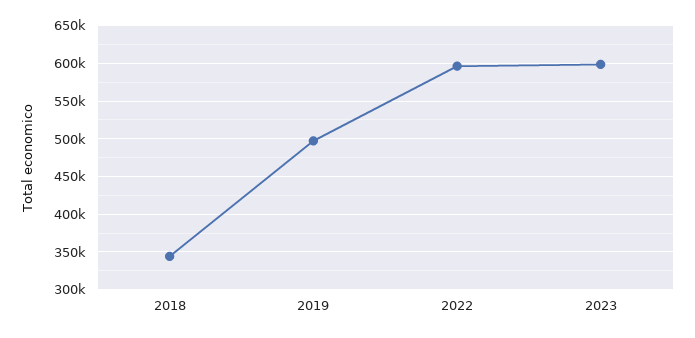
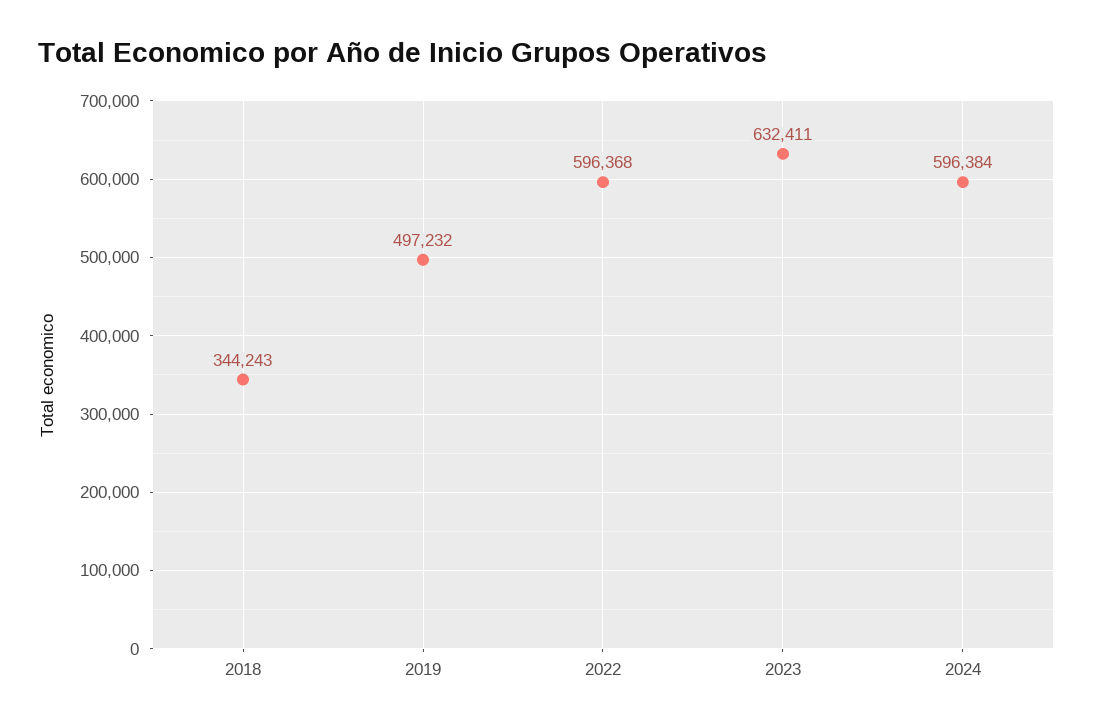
2023: 600000 -> 632411
2024: none -> 596384

